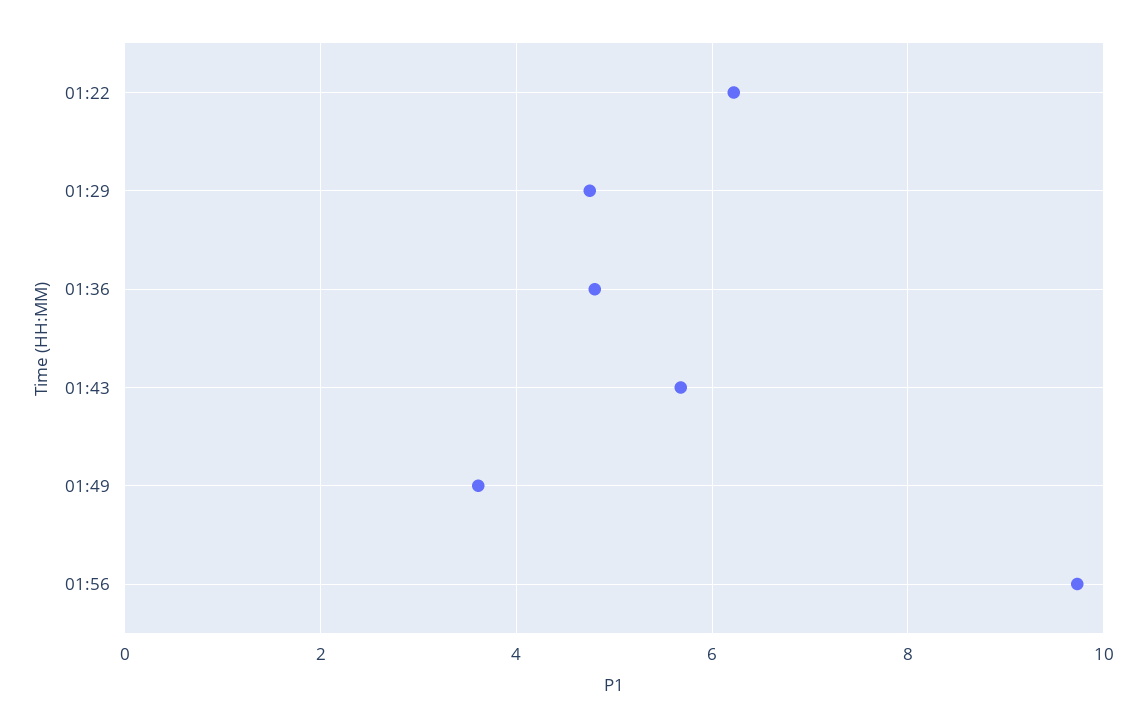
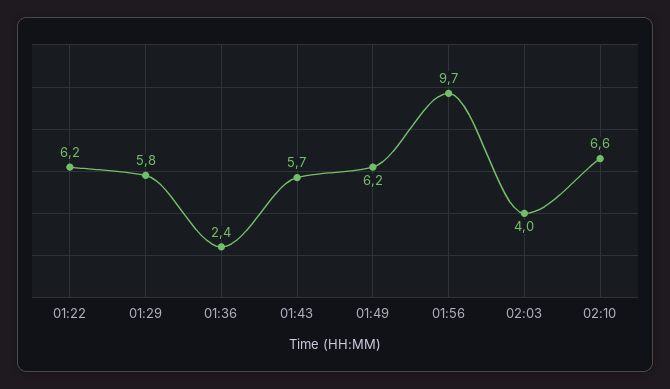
01:29: 4.8 -> 5.8
01:36: 4.8 -> 2.4
01:49: 3.6 -> 6.2
02:03: none -> 4
02:10: none -> 6.6

